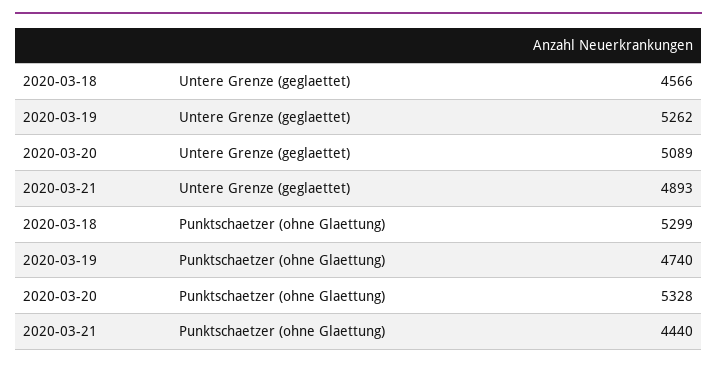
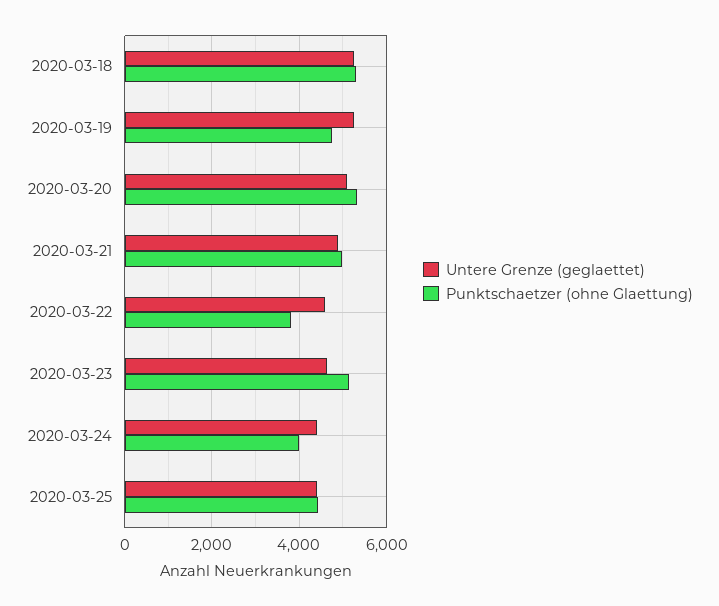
Untere Grenze (geglaettet), 2020-03-18: 4566 -> 5200
Punktschaetzer (ohne Glaettung), 2020-03-21: 4440 -> 5000
Untere Grenze (geglaettet), 2020-03-22: none -> 4600
Punktschaetzer (ohne Glaettung), 2020-03-22: none -> 3800
Untere Grenze (geglaettet), 2020-03-23: none -> 4600
Punktschaetzer (ohne Glaettung), 2020-03-23: none -> 5200
Untere Grenze (geglaettet), 2020-03-24: none -> 4400
Punktschaetzer (ohne Glaettung), 2020-03-24: none -> 4000
Untere Grenze (geglaettet), 2020-03-25: none -> 4400
Punktschaetzer (ohne Glaettung), 2020-03-25: none -> 4400

